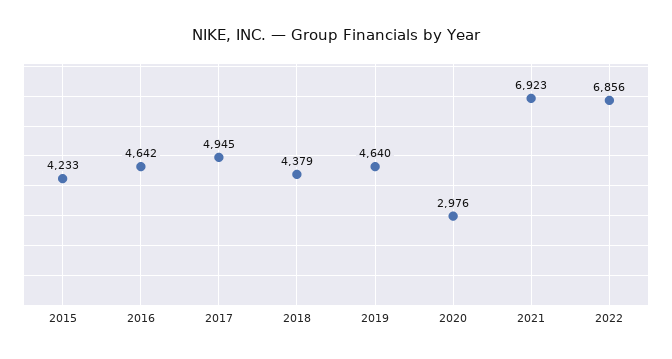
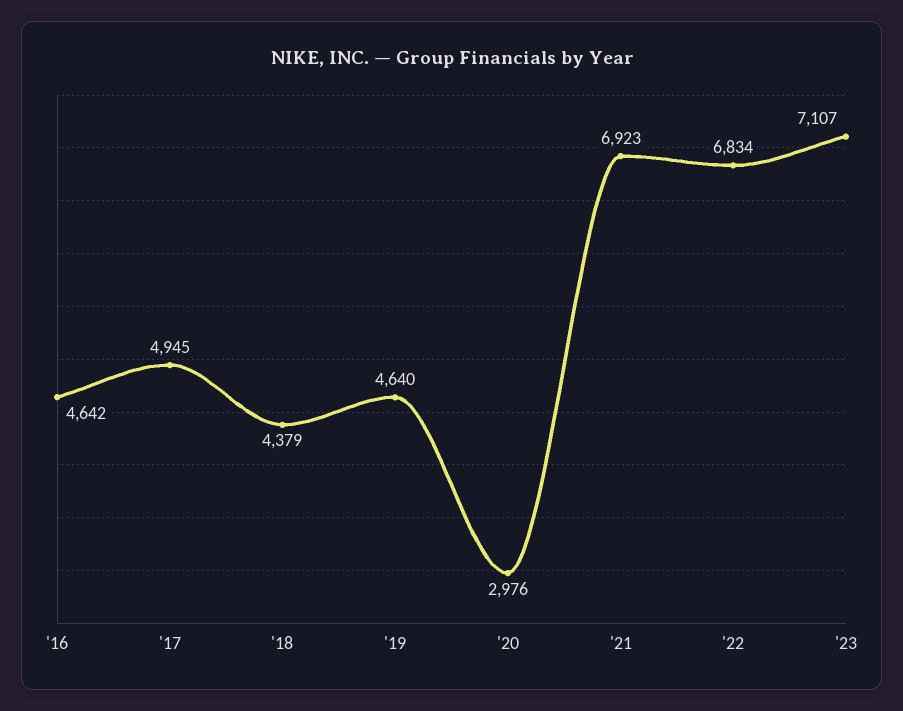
2015: 4233 -> none
2022: 6856 -> 6834
'23: none -> 7107

